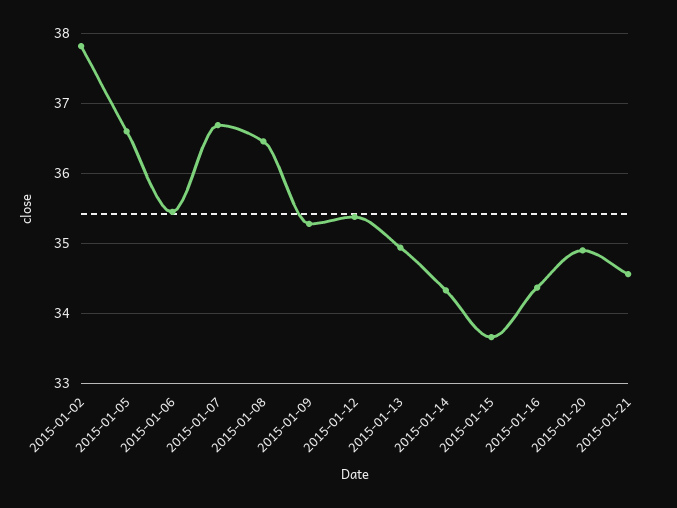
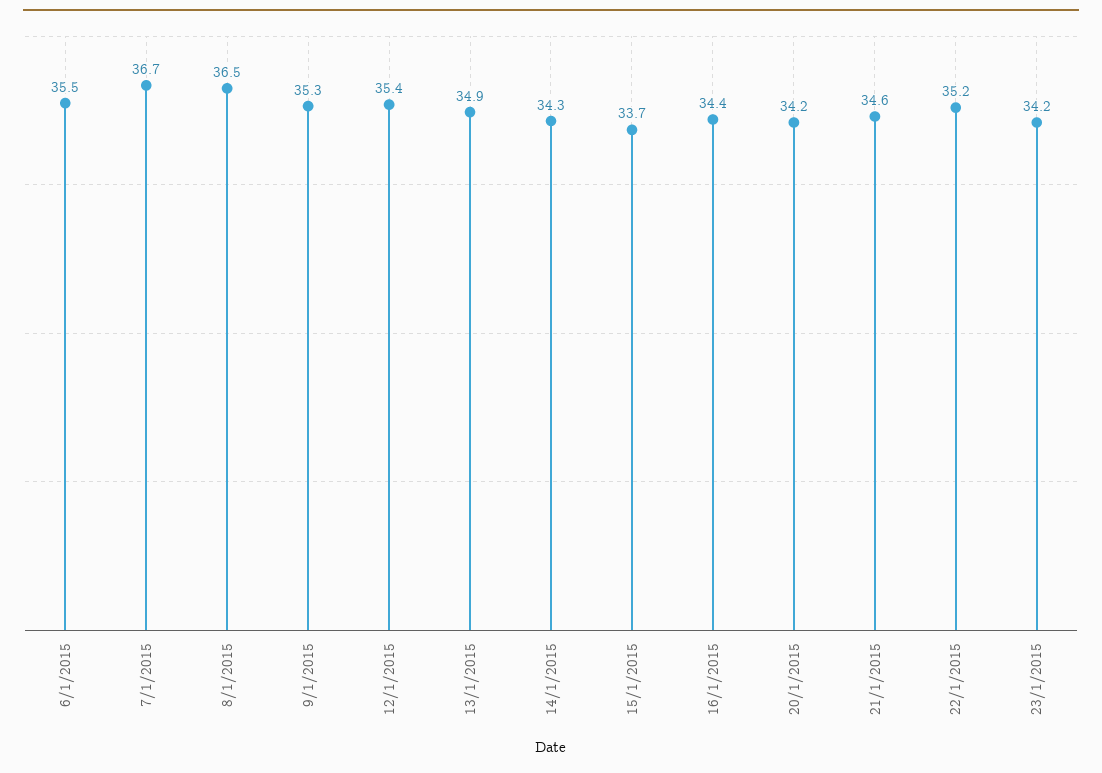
2015-01-02: 37.8 -> none
2015-01-05: 36.6 -> none
2015-01-20: 34.9 -> 34.2
22/1/2015: none -> 35.2
23/1/2015: none -> 34.2

